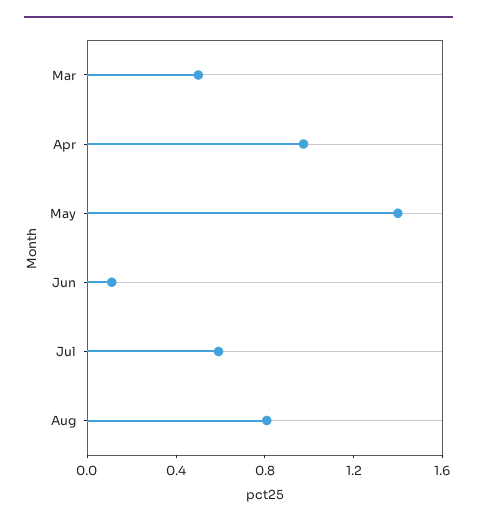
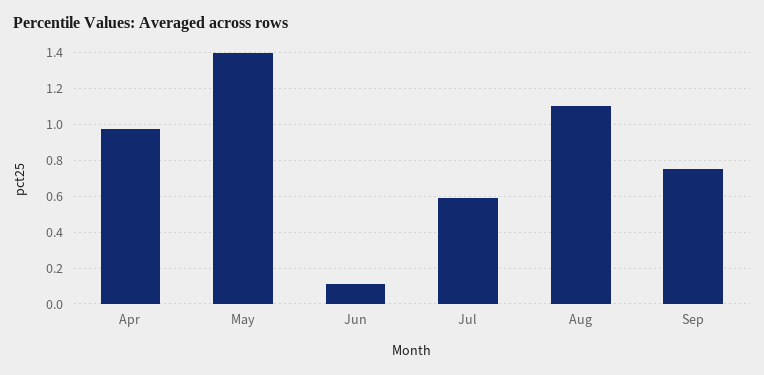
Mar: 0.5 -> none
Aug: 0.8 -> 1.1
Sep: none -> 0.75

